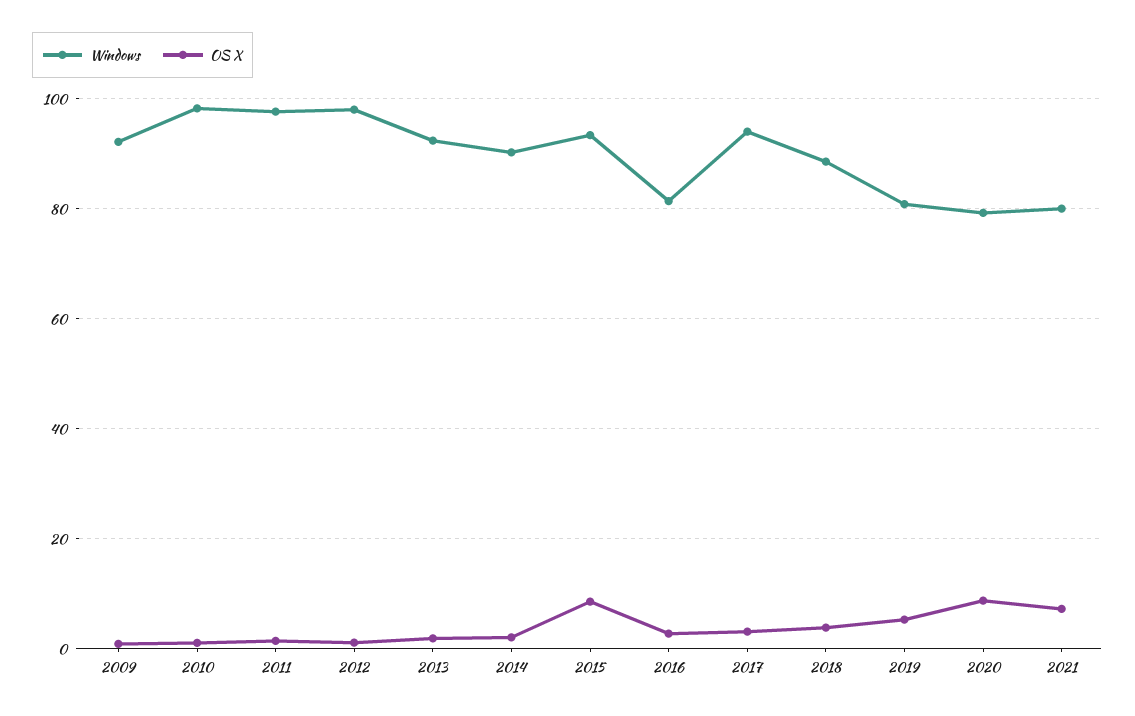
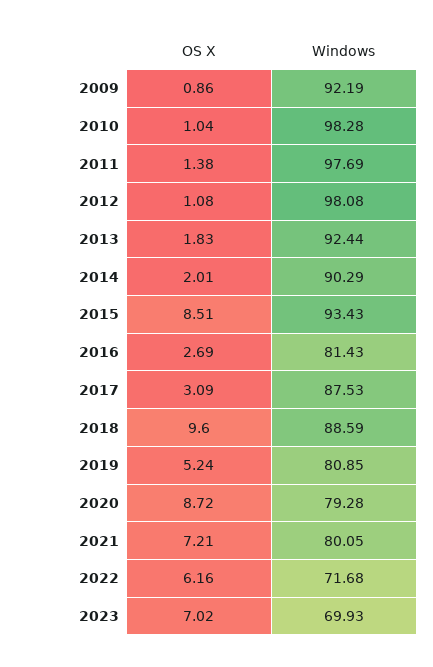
Windows, 2017: 94 -> 87.53
OS X, 2018: 4 -> 9.6
OS X, 2022: none -> 6.16
Windows, 2022: none -> 71.68
OS X, 2023: none -> 7.02
Windows, 2023: none -> 69.93

